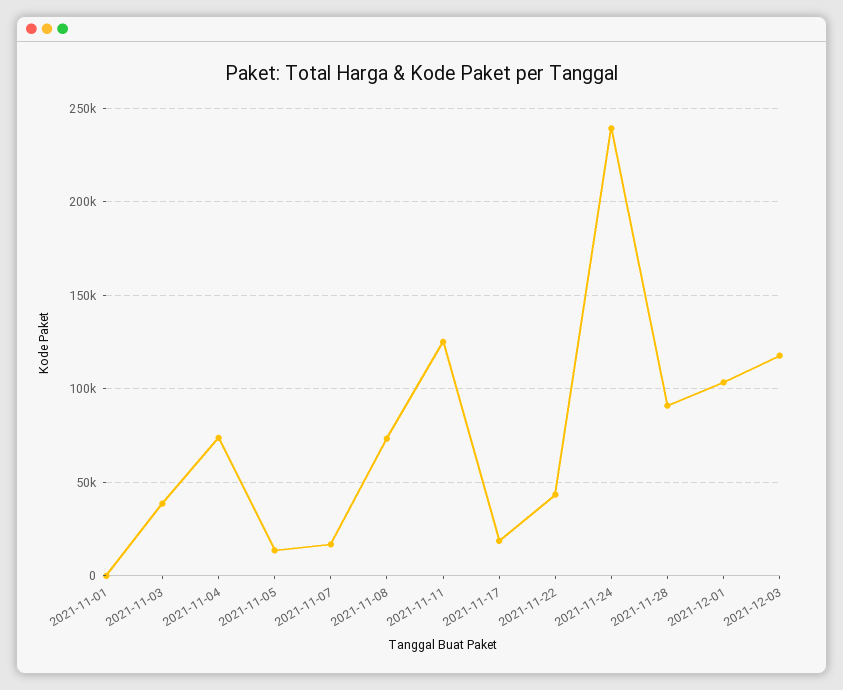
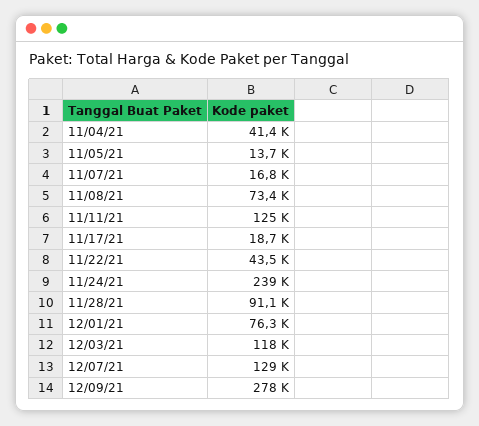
2021-11-01: 0 -> none
2021-11-03: 40000 -> none
2021-11-04: 75000 -> 41400
2021-12-01: 105000 -> 76300
12/07/21: none -> 129000
12/09/21: none -> 278000

